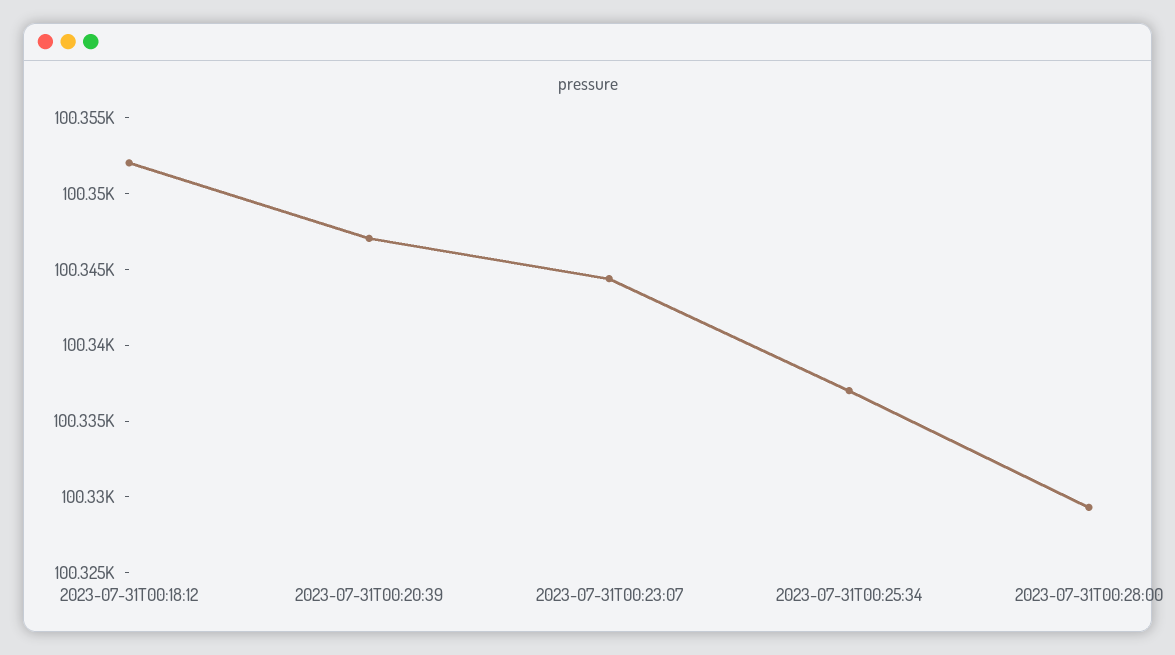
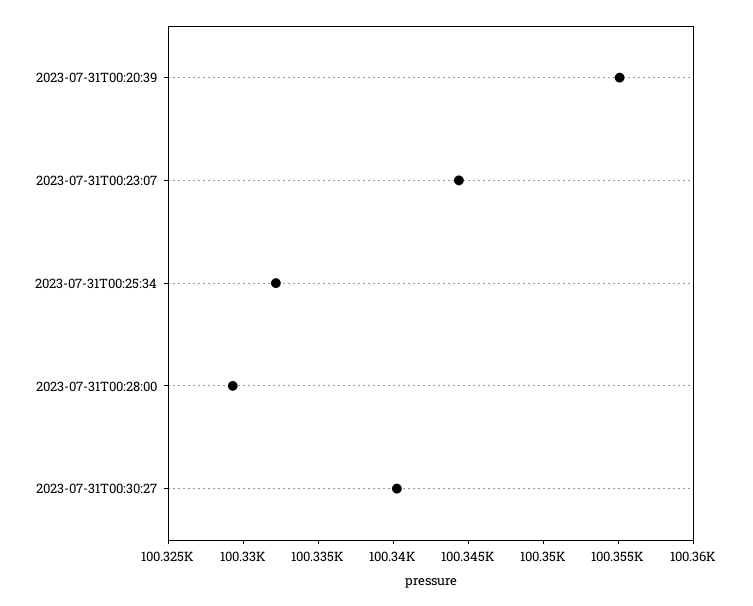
2023-07-31T00:18:12: 100352 -> none
2023-07-31T00:20:39: 100347 -> 100355
2023-07-31T00:25:34: 100337 -> 100332
2023-07-31T00:30:27: none -> 100340

